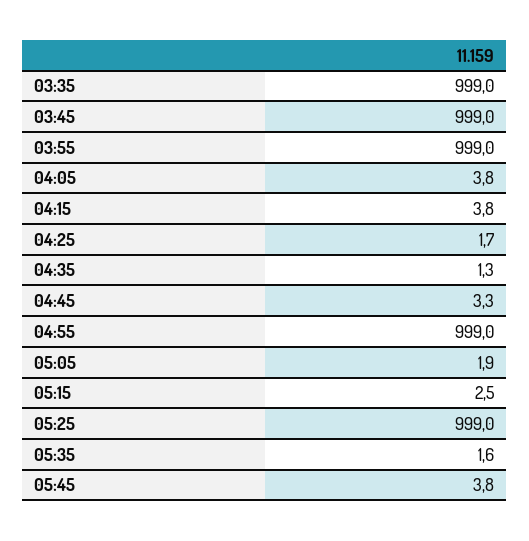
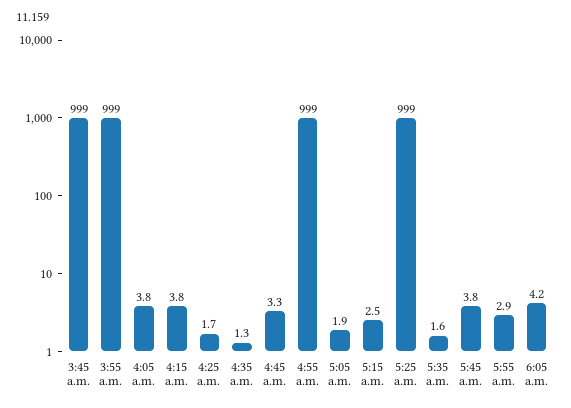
03:35: 999 -> none
5:55 a.m.: none -> 2.9
6:05 a.m.: none -> 4.2

